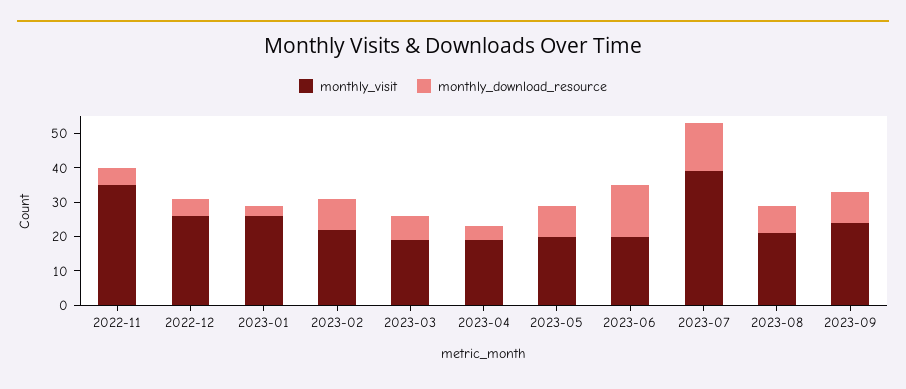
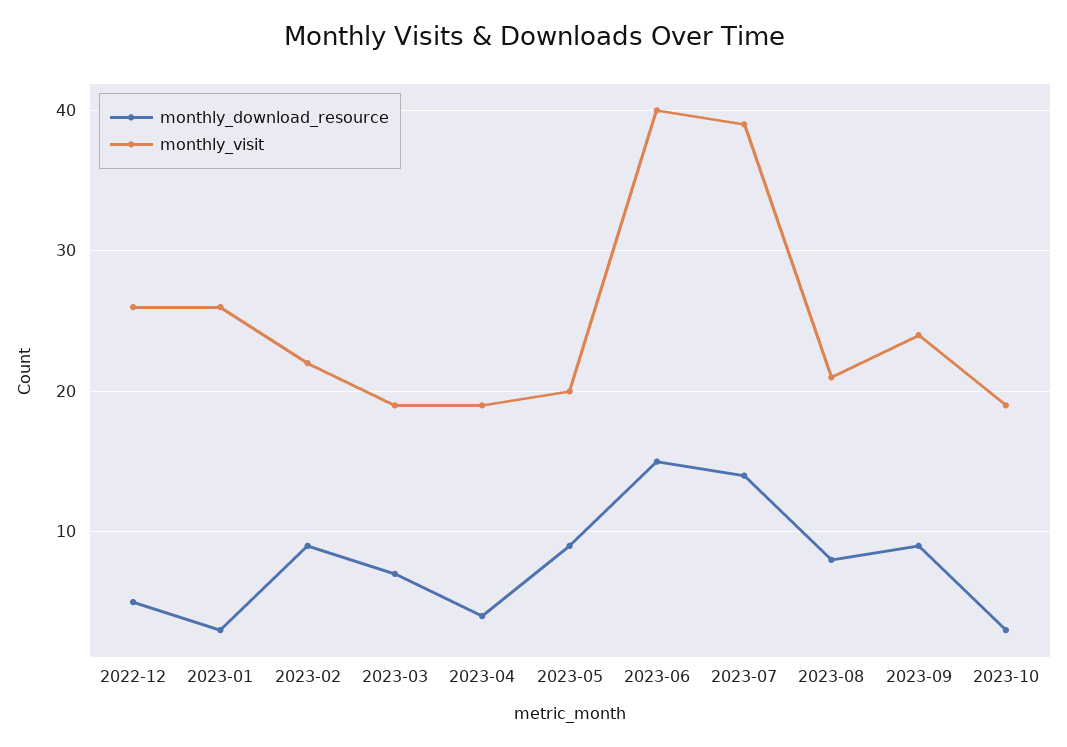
monthly_visit, 2022-11: 35 -> none
monthly_download_resource, 2022-11: 5 -> none
monthly_visit, 2023-06: 20 -> 40
monthly_download_resource, 2023-10: none -> 3
monthly_visit, 2023-10: none -> 19

